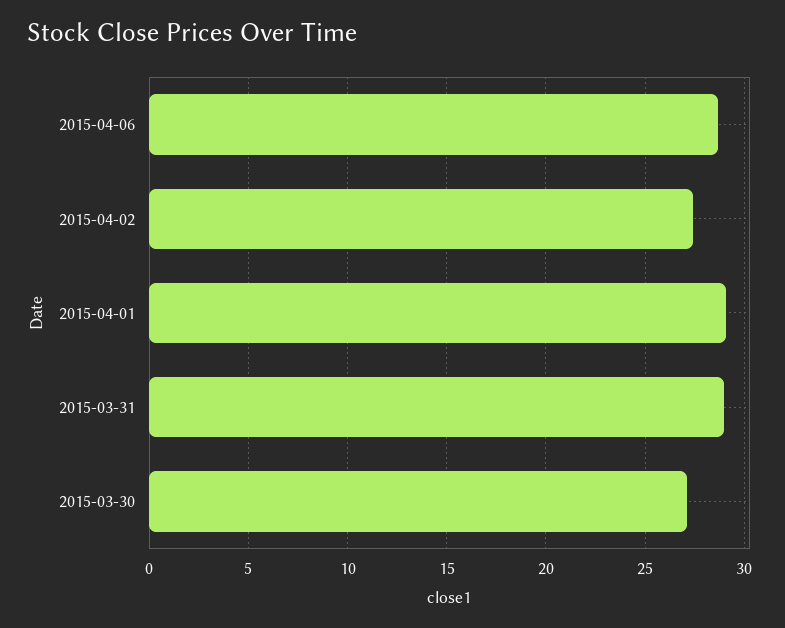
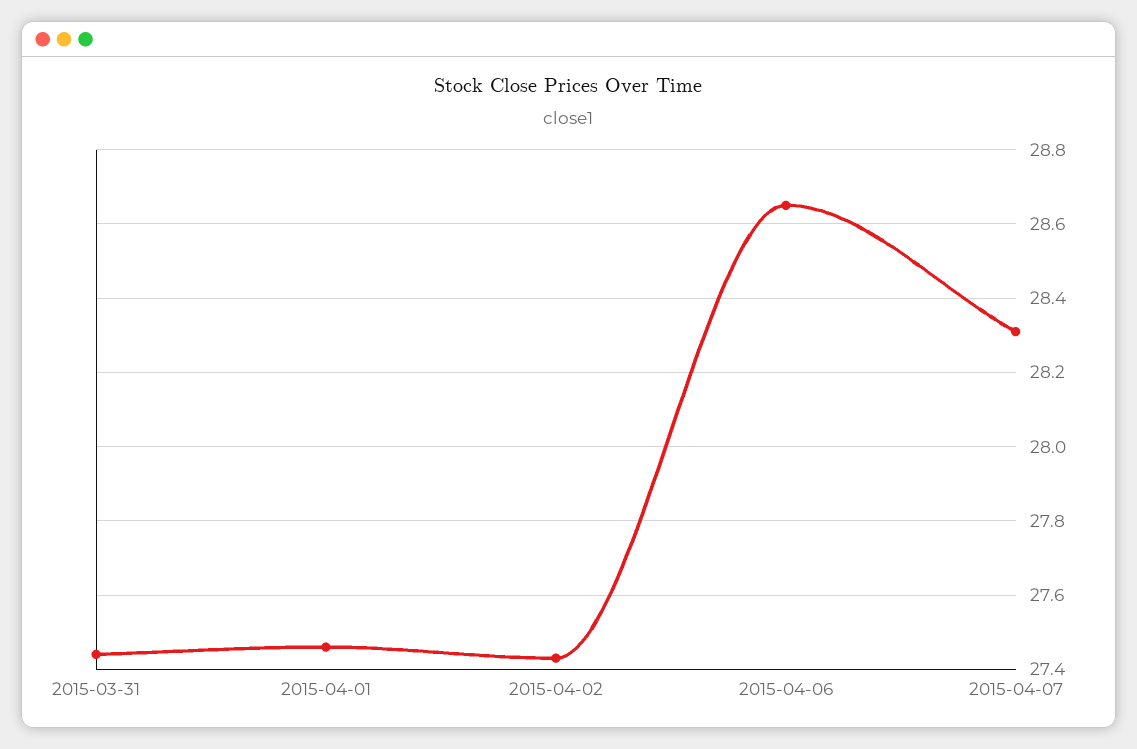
2015-04-01: 29 -> 27.45
2015-03-31: 29 -> 27.45
2015-03-30: 27 -> none
2015-04-07: none -> 28.3

